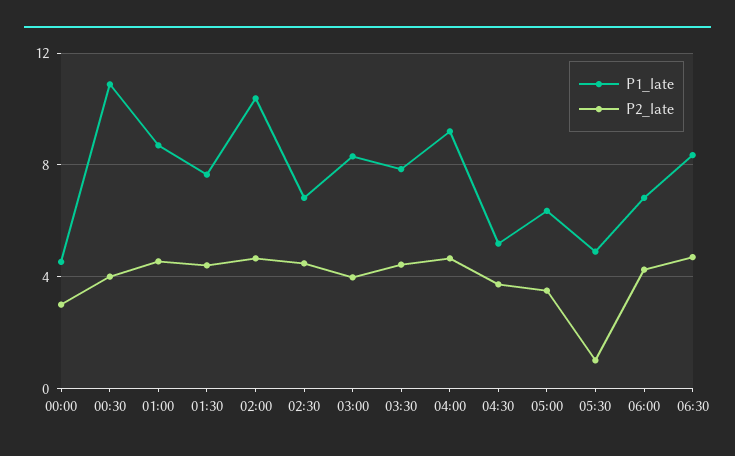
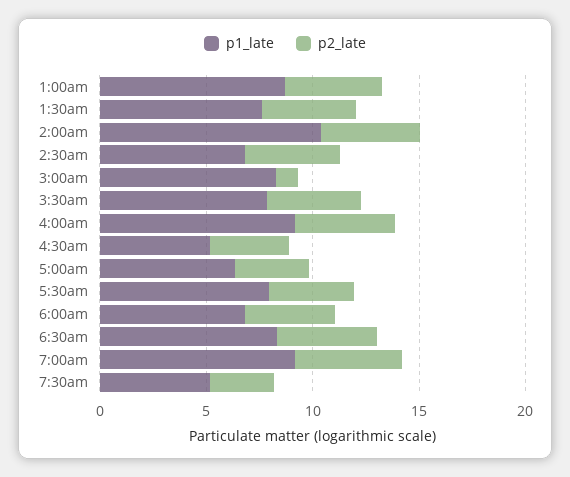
P1_late, 00:00: 4.5 -> none
P2_late, 00:00: 3 -> none
P1_late, 00:30: 11 -> none
P2_late, 00:30: 4 -> none
P2_late, 03:00: 4 -> 1
P1_late, 05:30: 5 -> 8
P2_late, 05:30: 1 -> 4
P1_late, 7:00am: none -> 9
P2_late, 7:00am: none -> 5
P1_late, 7:30am: none -> 5
P2_late, 7:30am: none -> 3

